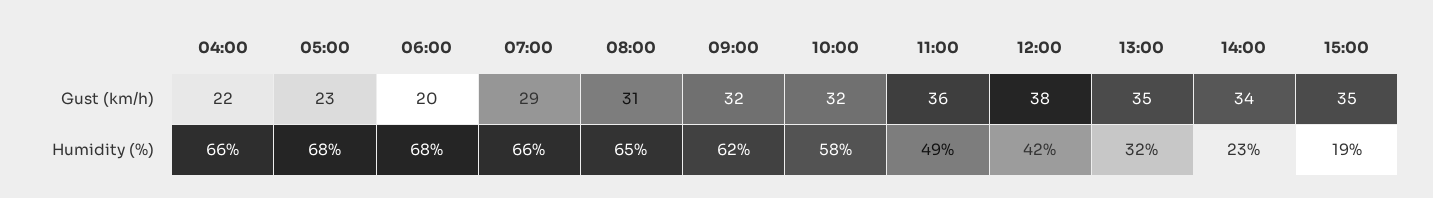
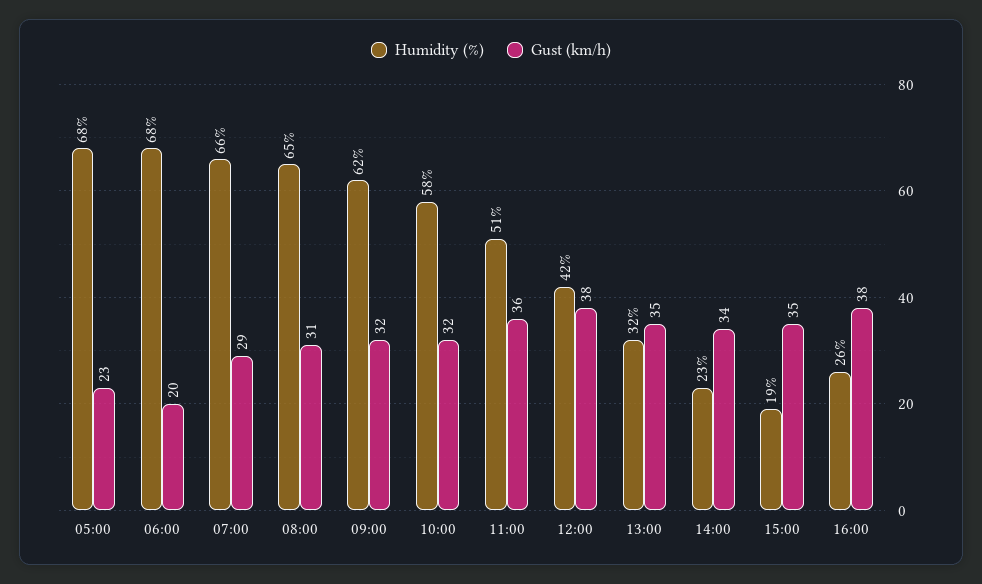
Gust (km/h), 04:00: 22 -> none
Humidity (%), 04:00: 66 -> none
Humidity (%), 11:00: 49 -> 51
Humidity (%), 16:00: none -> 26
Gust (km/h), 16:00: none -> 38

